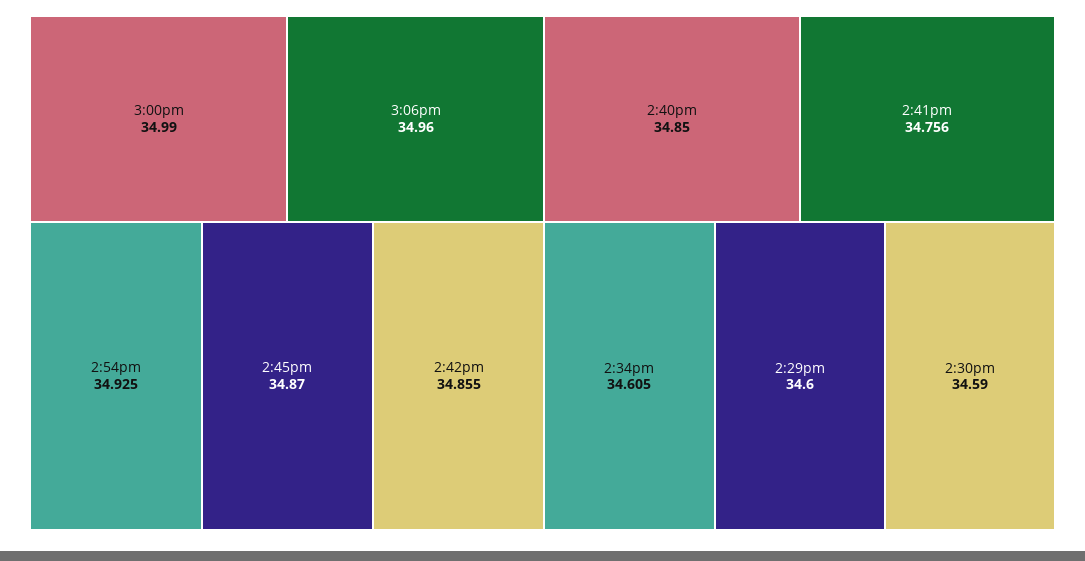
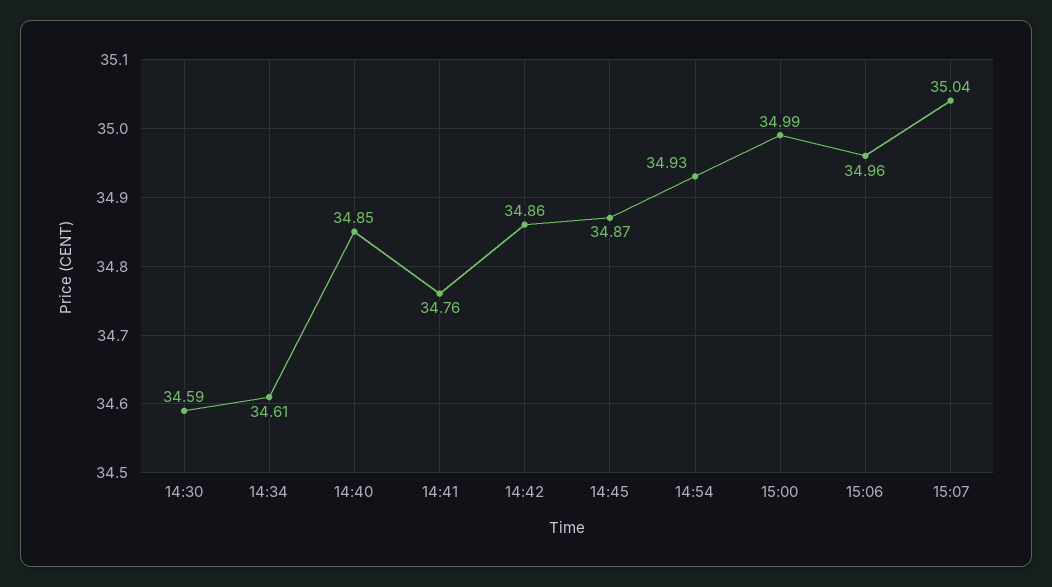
2:29pm: 34.6 -> none
15:07: none -> 35.04

